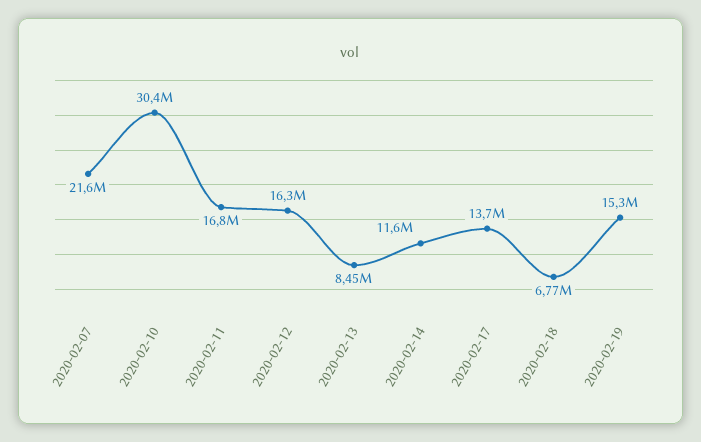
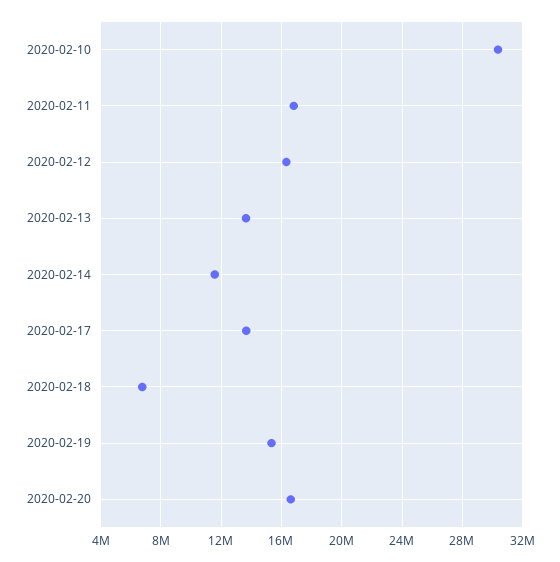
2020-02-07: 21600000 -> none
2020-02-13: 8450000 -> 13500000
2020-02-20: none -> 16500000

